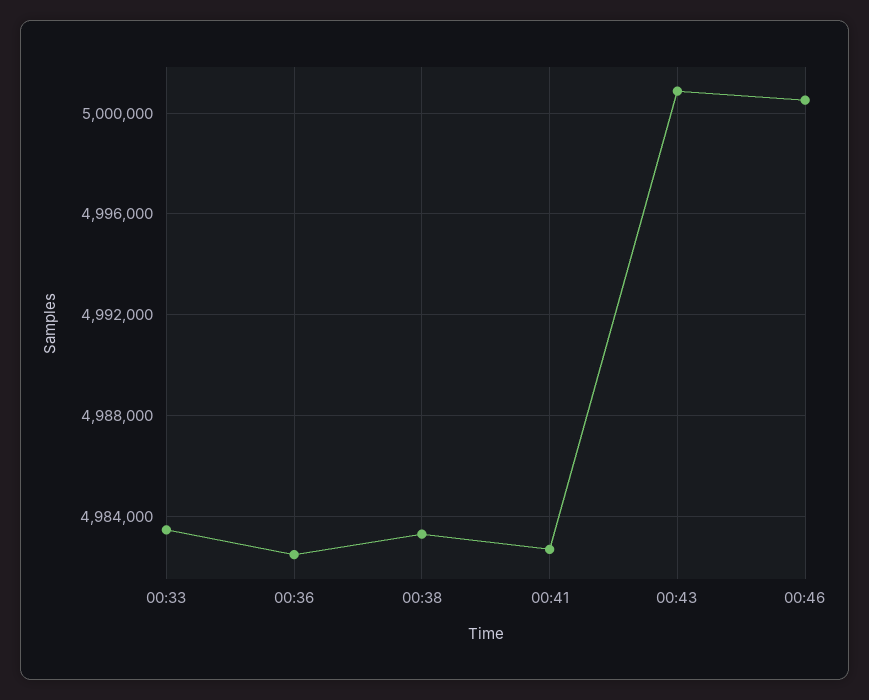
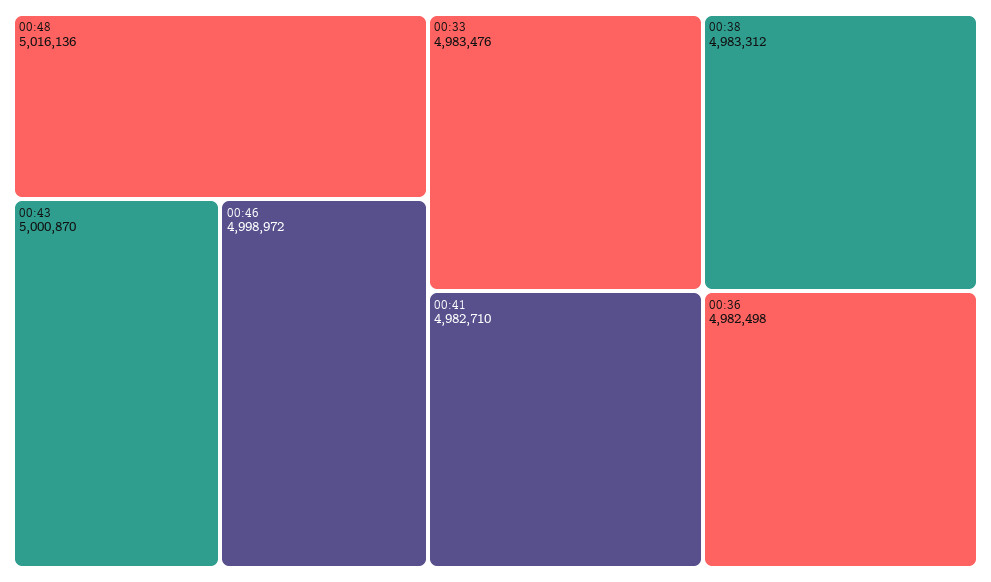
00:46: 5000500 -> 4998972
00:48: none -> 5016136

